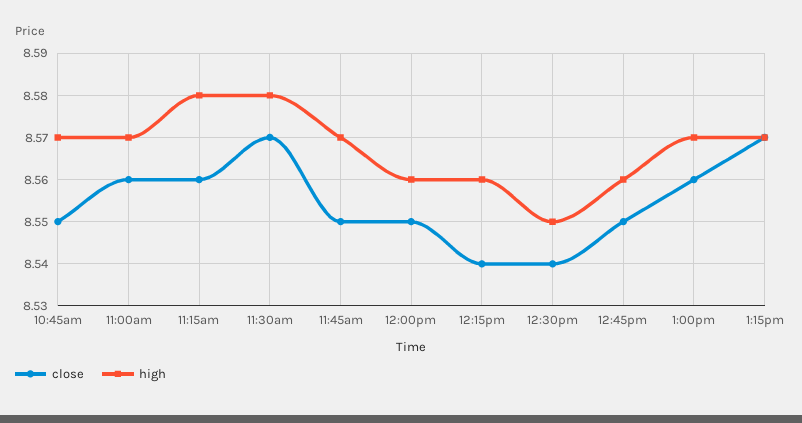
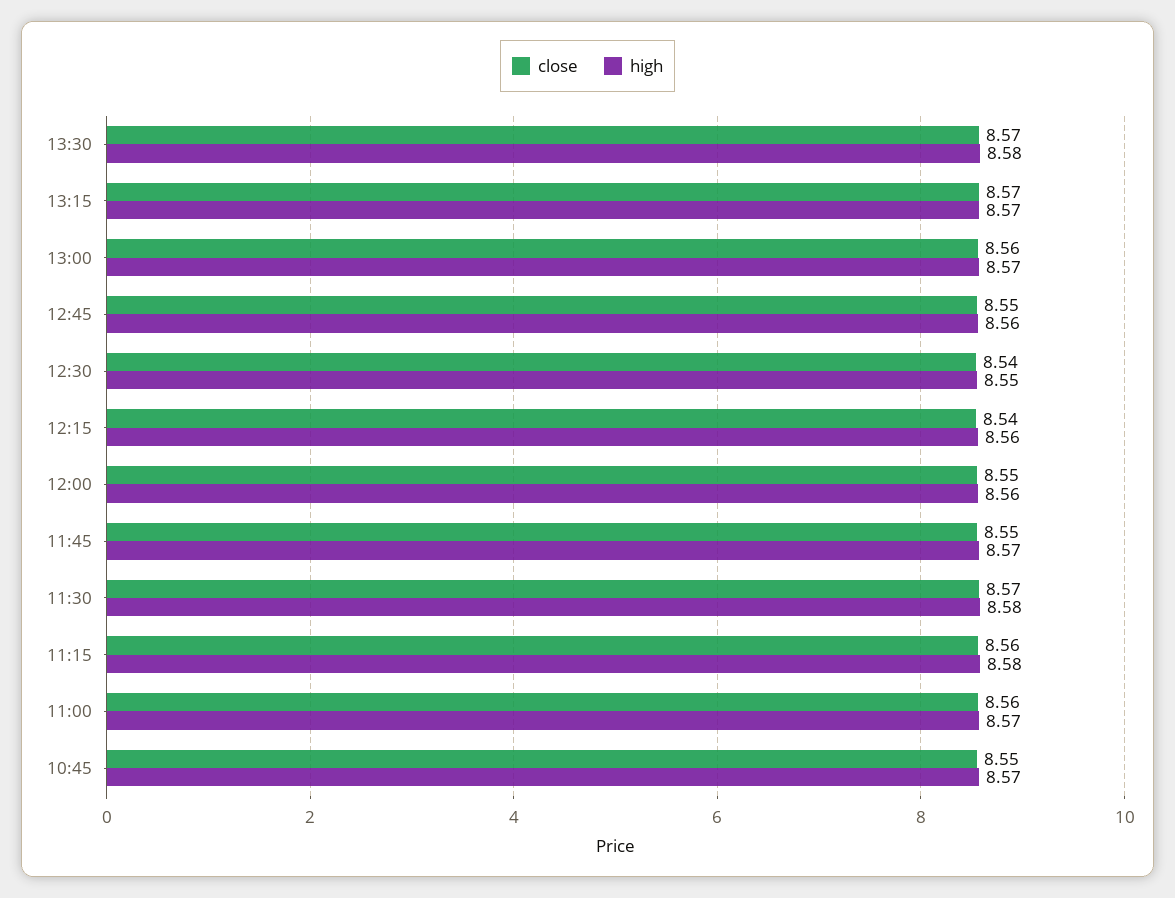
close, 13:30: none -> 8.57
high, 13:30: none -> 8.58

